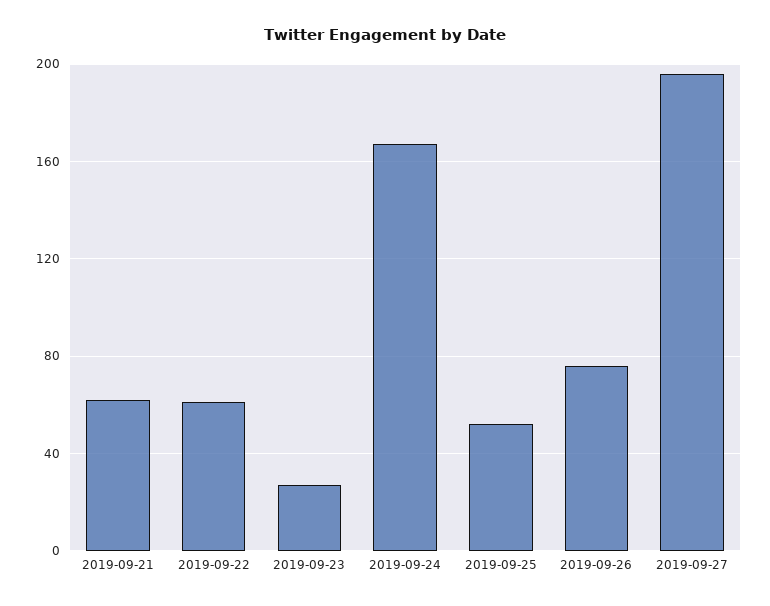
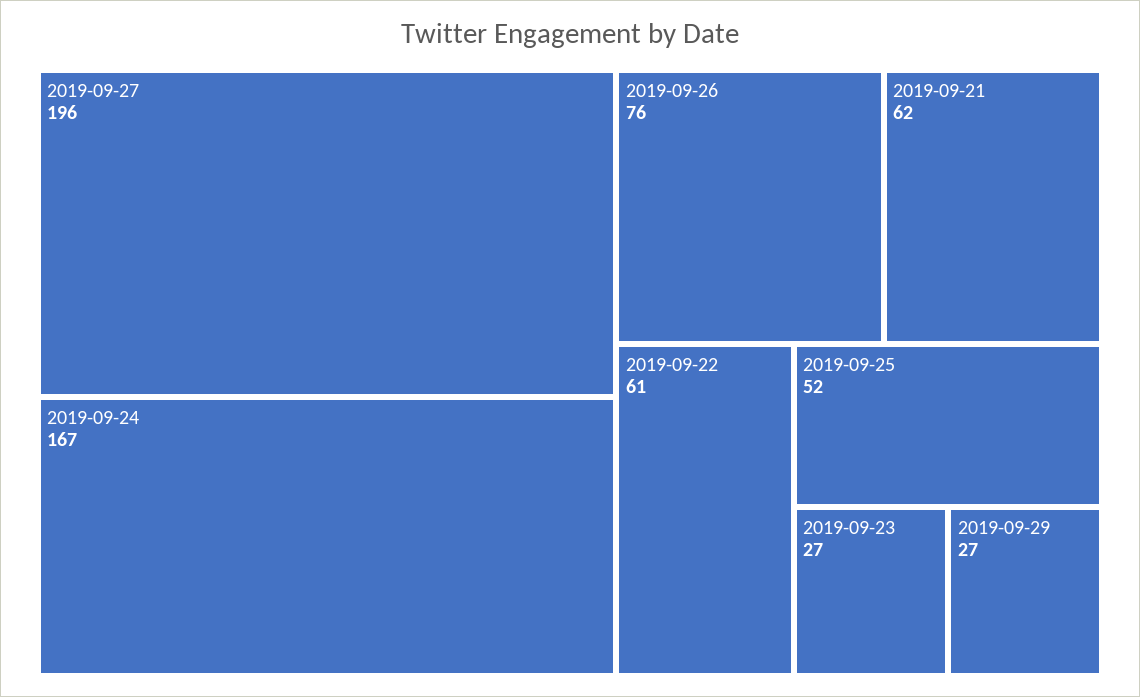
2019-09-29: none -> 27

